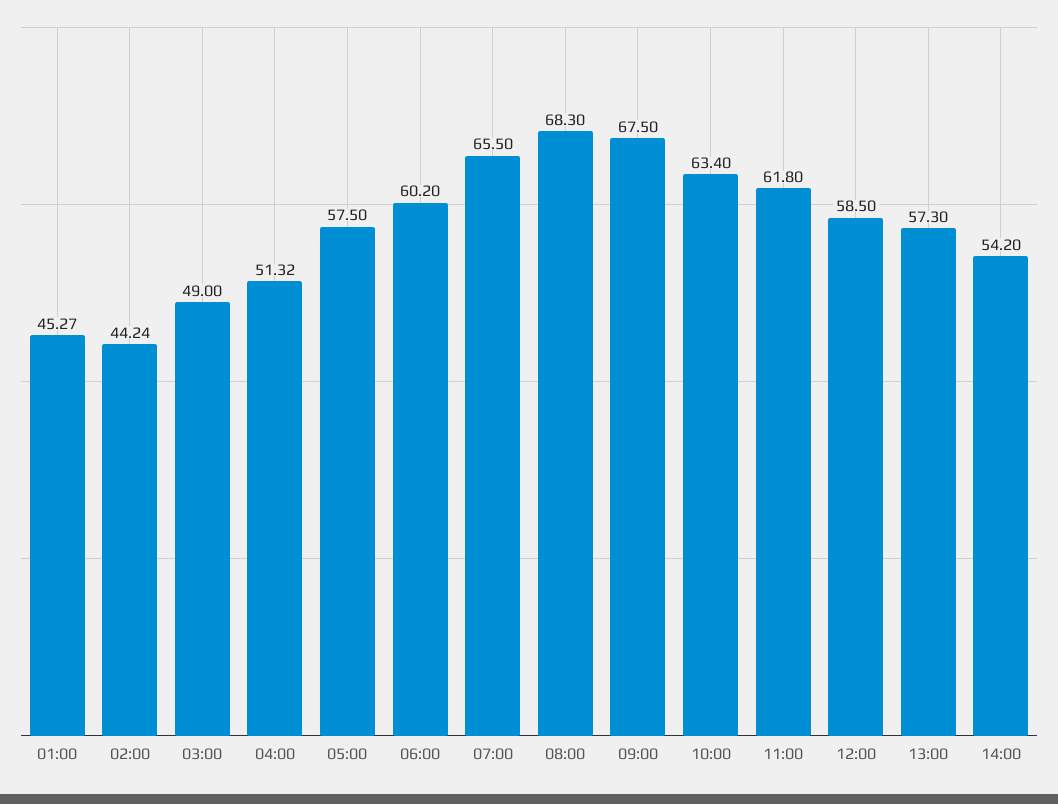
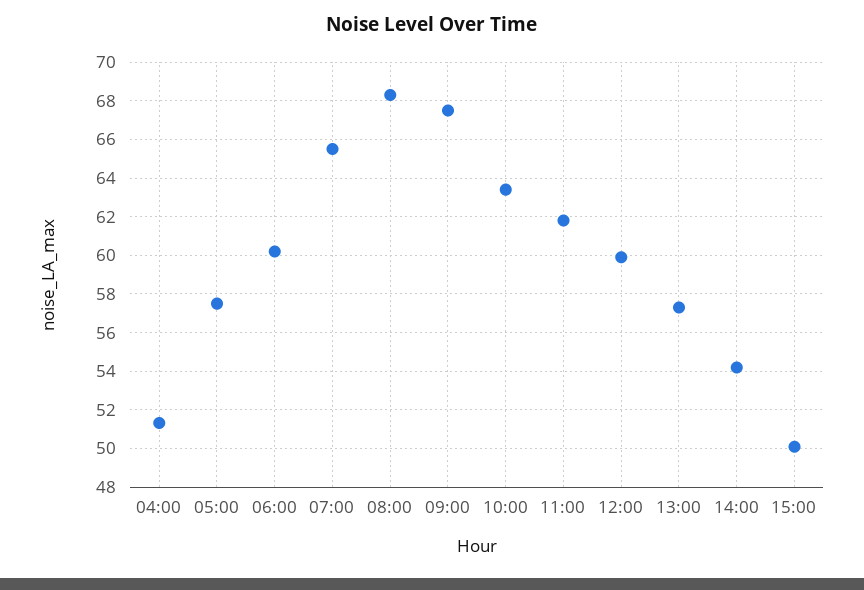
01:00: 45.27 -> none
02:00: 44.24 -> none
03:00: 49 -> none
12:00: 58.5 -> 60
15:00: none -> 50

